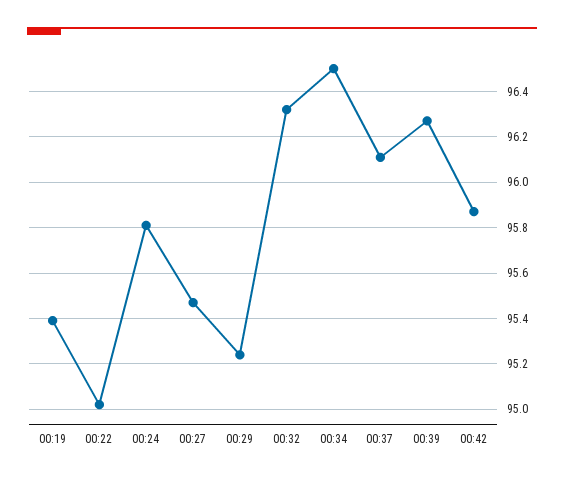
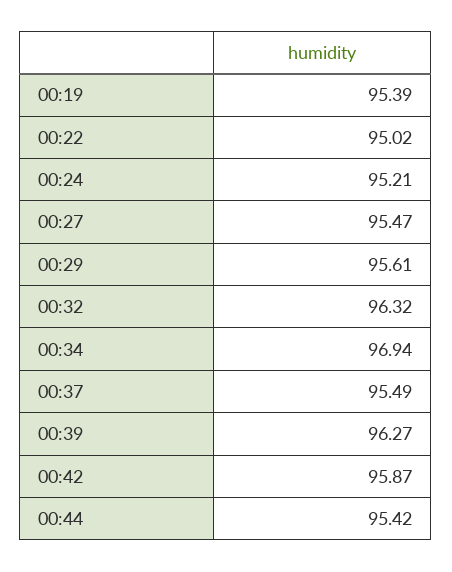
00:24: 95.8 -> 95.21
00:29: 95.25 -> 95.61
00:34: 96.5 -> 96.94
00:37: 96.1 -> 95.49
00:44: none -> 95.42

